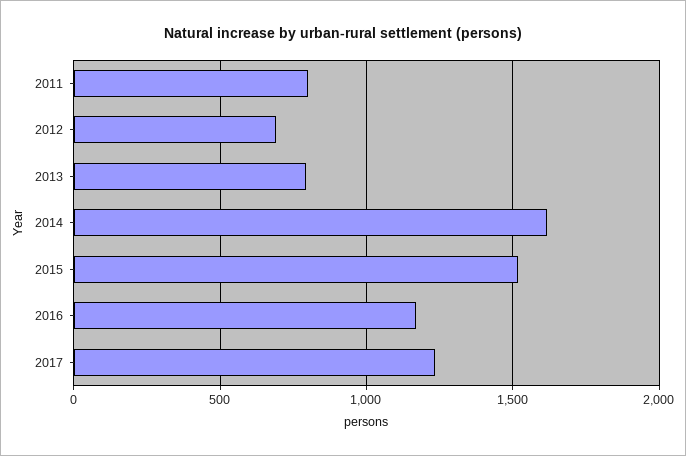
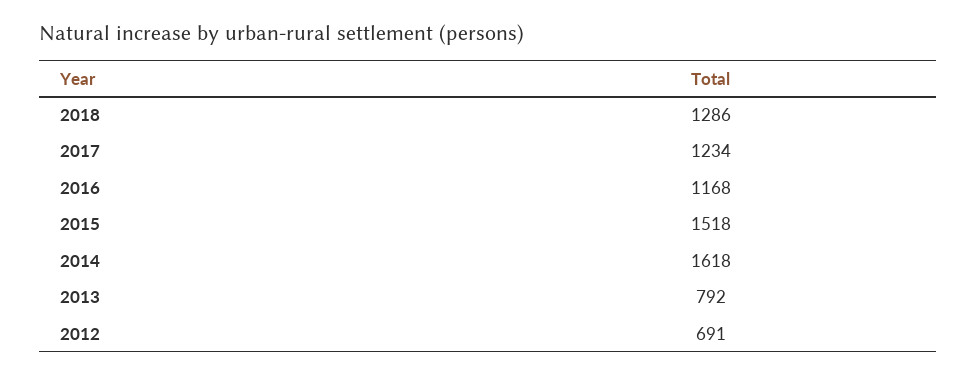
2011: 800 -> none
2018: none -> 1286

